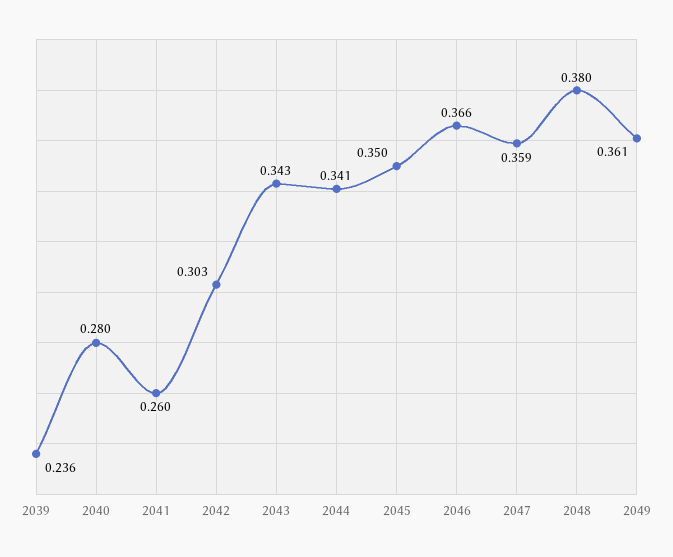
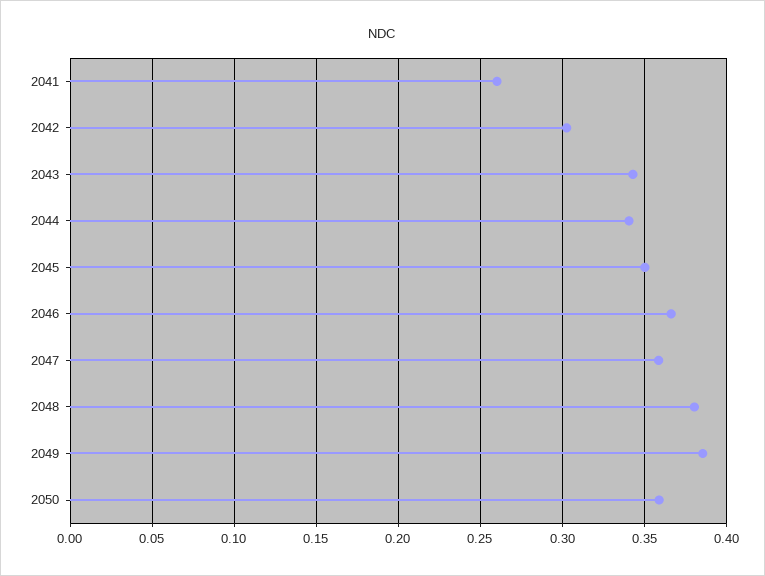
2039: 0.236 -> none
2040: 0.28 -> none
2049: 0.361 -> 0.385
2050: none -> 0.36

